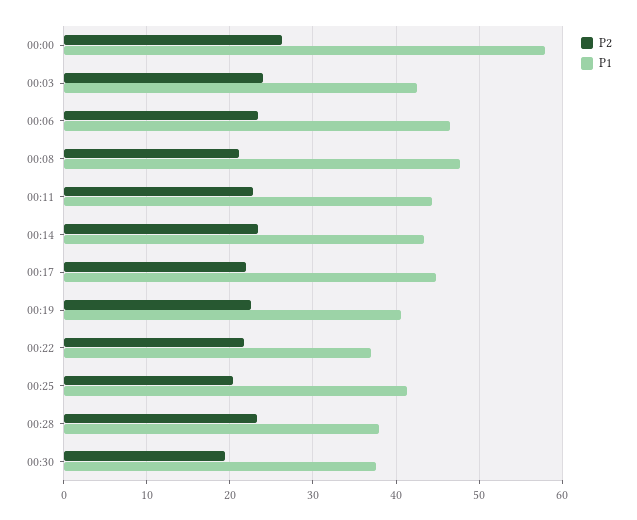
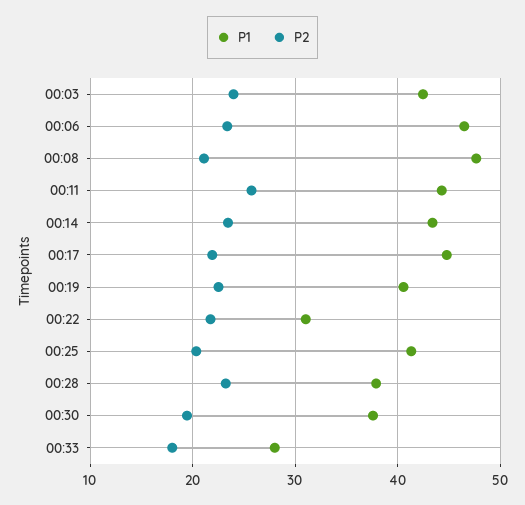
P2, 00:00: 26 -> none
P1, 00:00: 58 -> none
P2, 00:11: 23 -> 26
P1, 00:22: 37 -> 31
P1, 00:33: none -> 28
P2, 00:33: none -> 18

